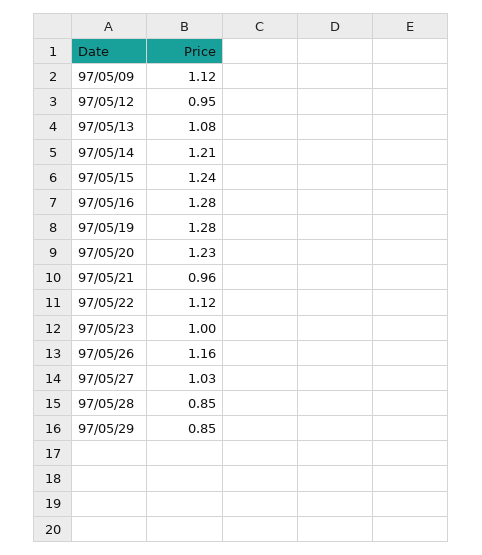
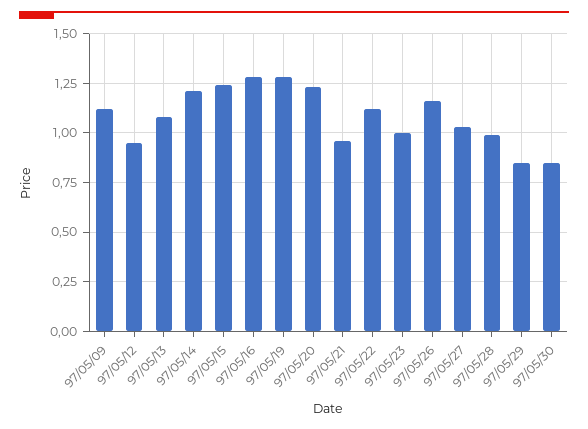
97/05/28: 0.85 -> 1
97/05/30: none -> 0.85

